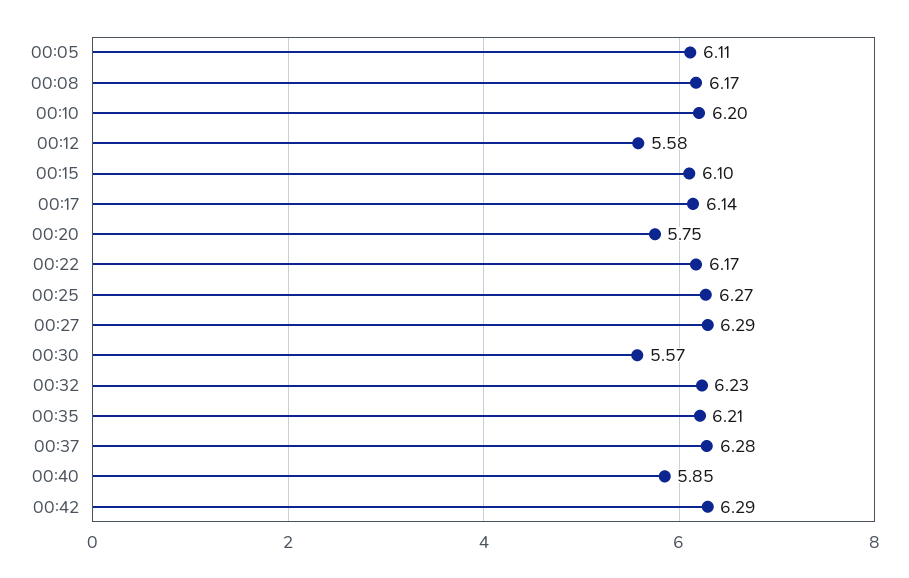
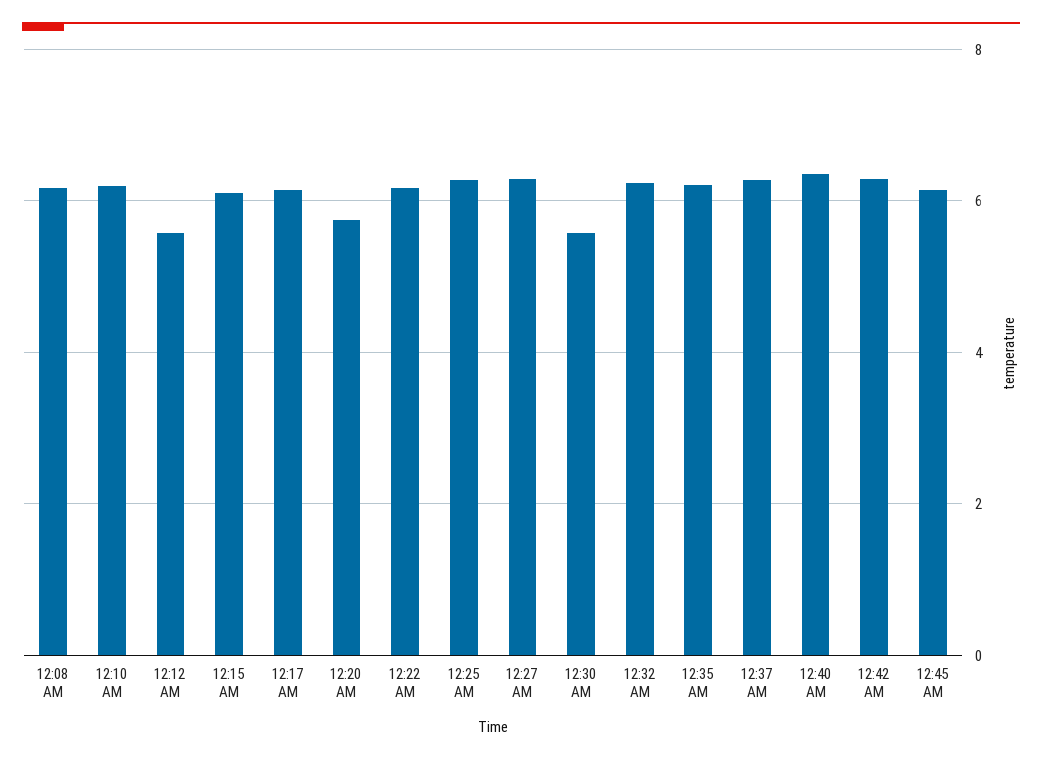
00:05: 6.11 -> none
00:40: 5.85 -> 6.4
12:45 AM: none -> 6.2

